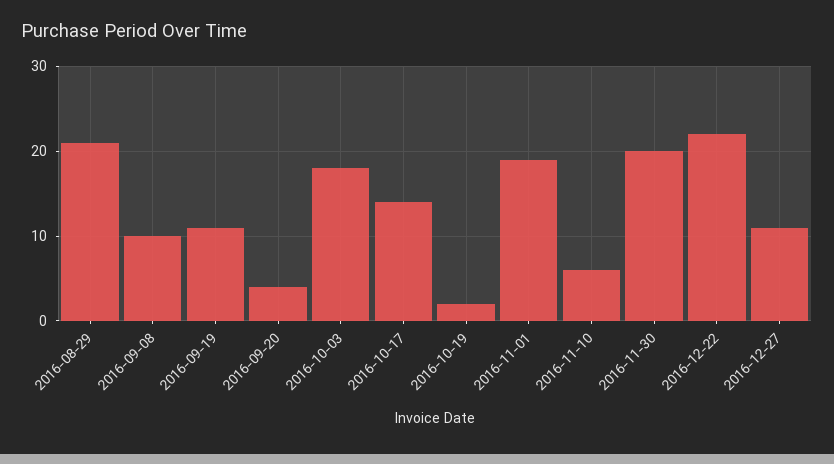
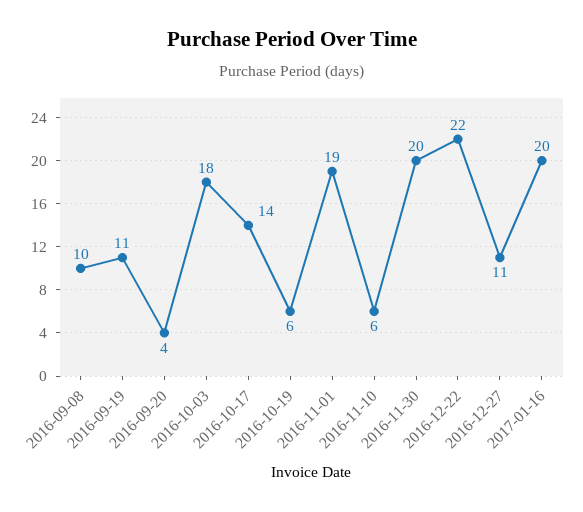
2016-08-29: 21 -> none
2016-10-19: 2 -> 6
2017-01-16: none -> 20

